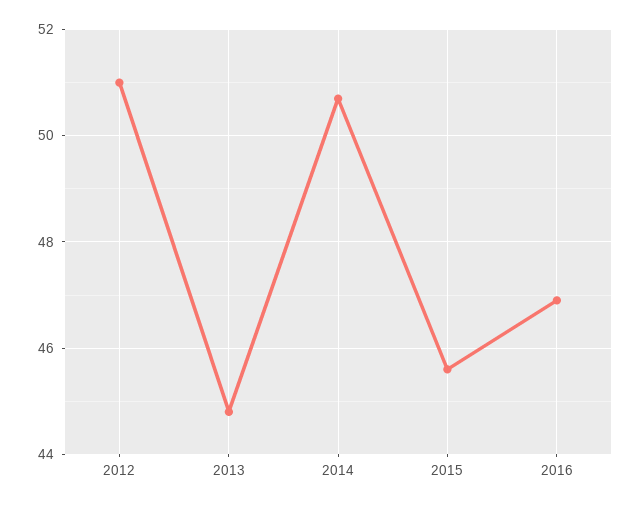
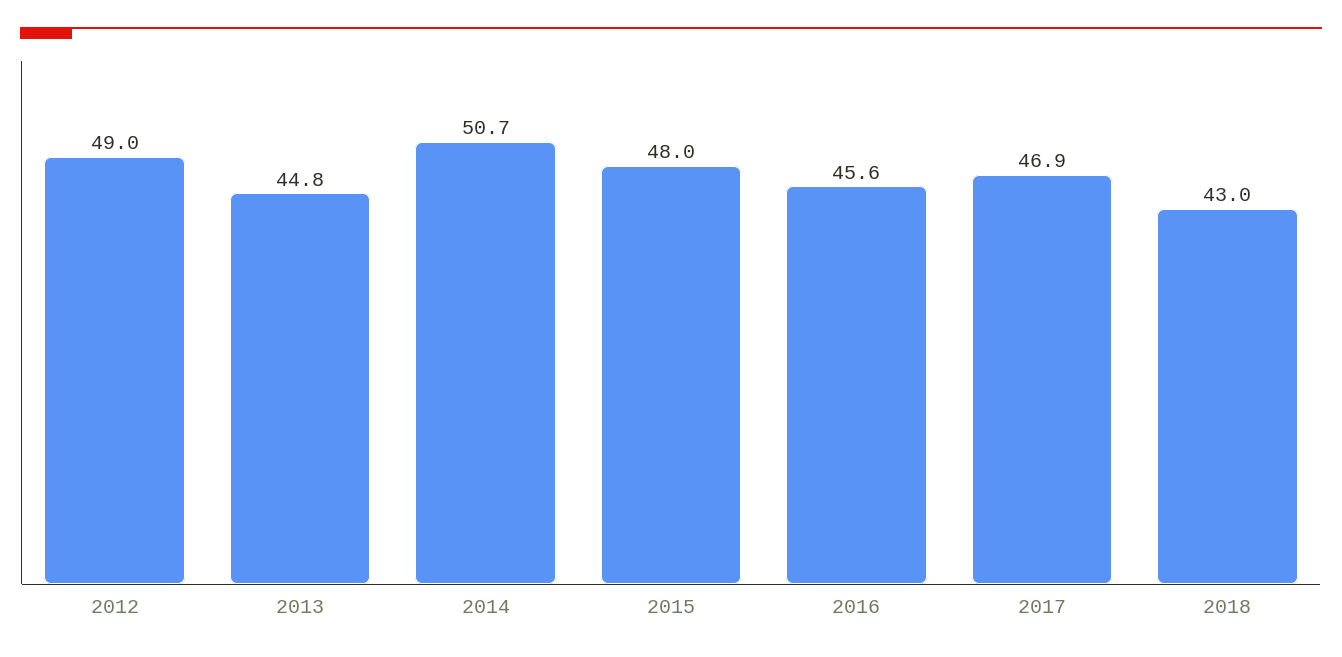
2012: 51 -> 49
2015: 45.5 -> 48
2016: 47 -> 45.6
2017: none -> 46.9
2018: none -> 43

